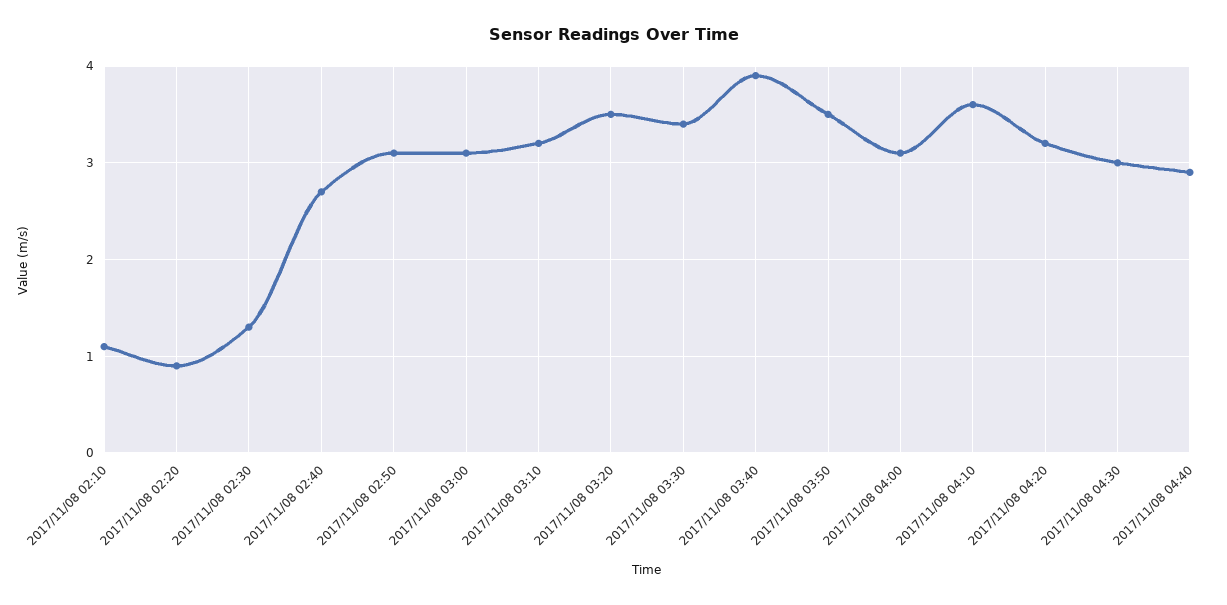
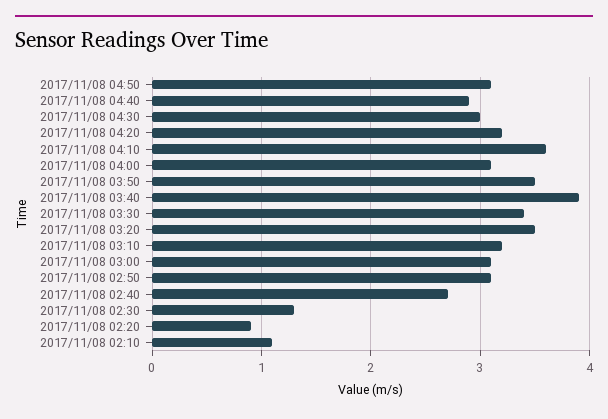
2017/11/08 04:50: none -> 3.1

